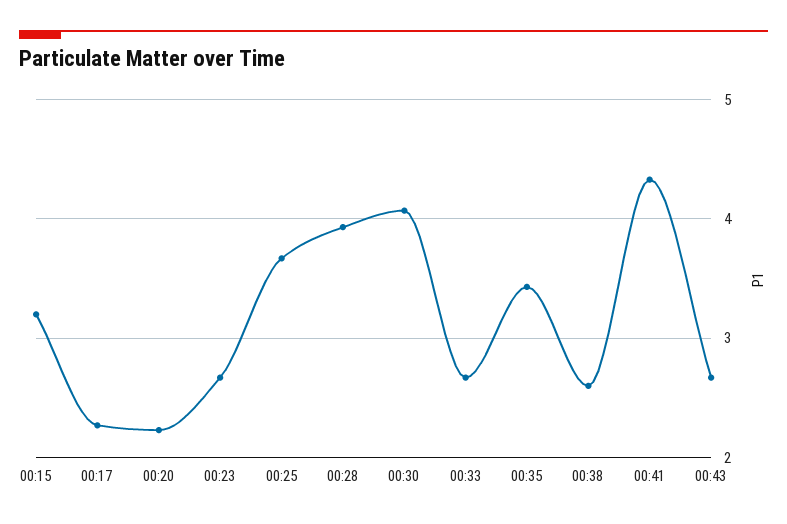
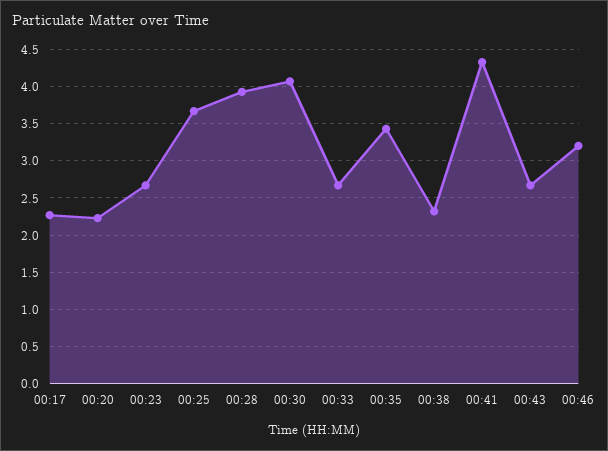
00:15: 3.2 -> none
00:38: 2.6 -> 2.3
00:46: none -> 3.2

